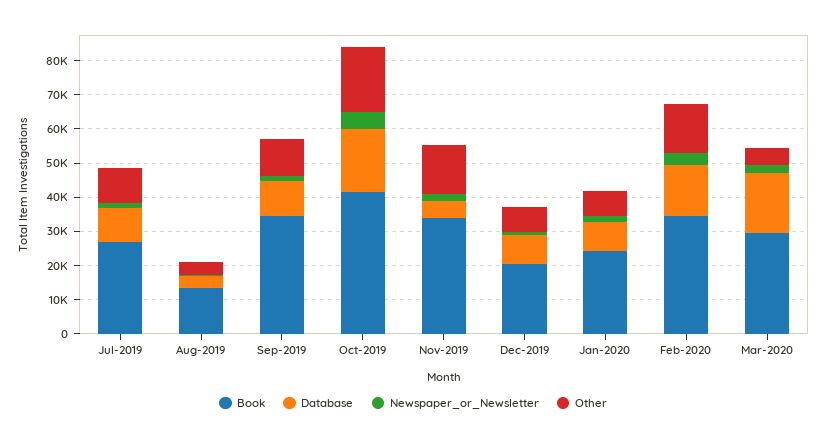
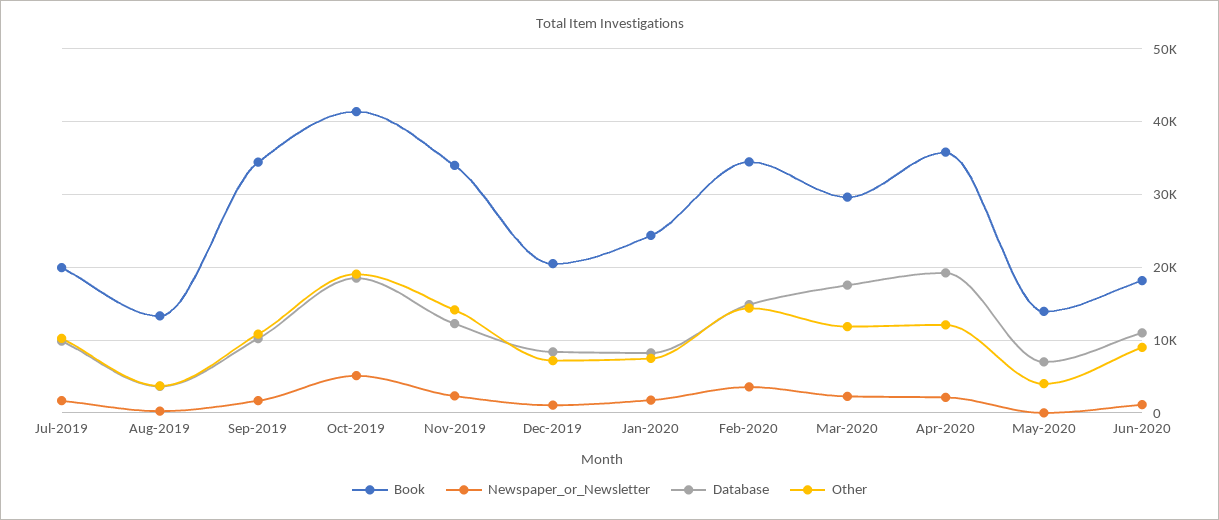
Book, Jul-2019: 27500 -> 20000
Database, Nov-2019: 5000 -> 12000
Other, Mar-2020: 5000 -> 12000
Book, Apr-2020: none -> 36000
Newspaper_or_Newsletter, Apr-2020: none -> 2000
Database, Apr-2020: none -> 19000
Other, Apr-2020: none -> 12000
Book, May-2020: none -> 14000
Newspaper_or_Newsletter, May-2020: none -> 0
Database, May-2020: none -> 7000
Other, May-2020: none -> 4000
Book, Jun-2020: none -> 18000
Newspaper_or_Newsletter, Jun-2020: none -> 1000
Database, Jun-2020: none -> 11000
Other, Jun-2020: none -> 9000

